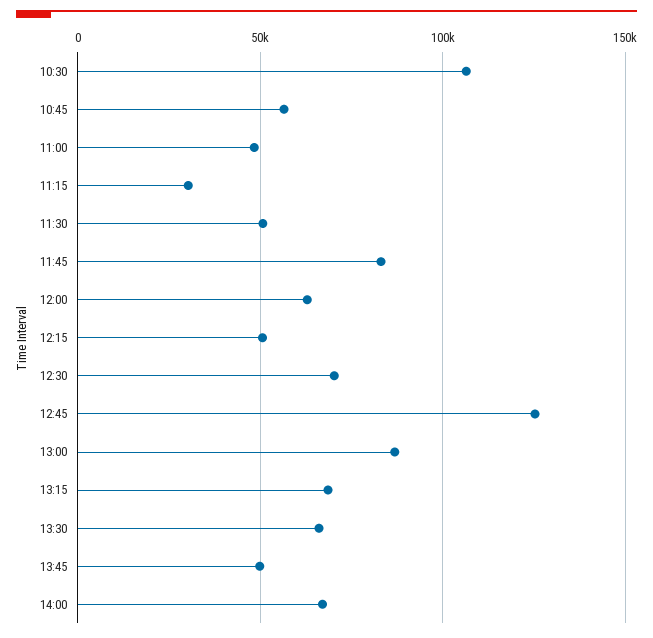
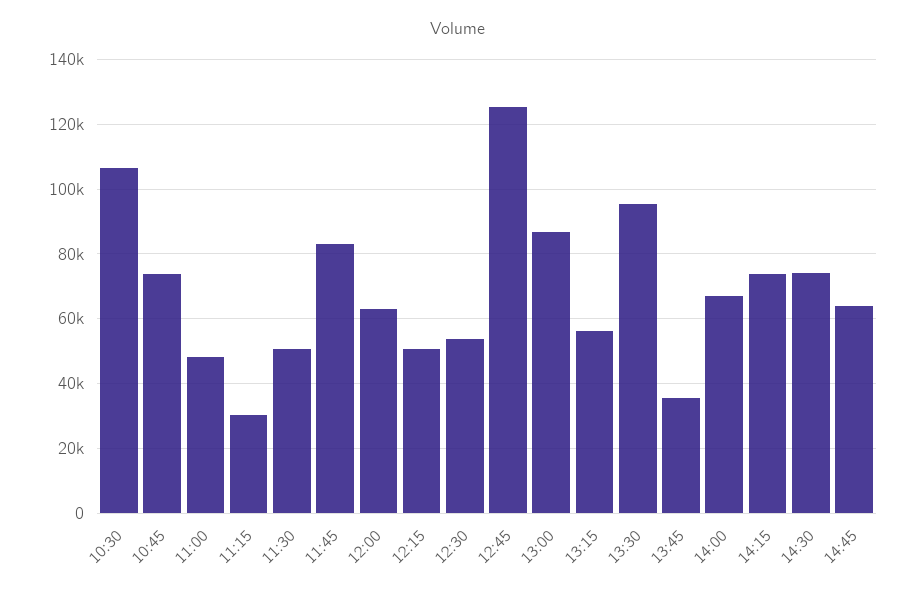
10:45: 55000 -> 74000
12:30: 70000 -> 54000
13:15: 70000 -> 56000
13:30: 65000 -> 96000
13:45: 50000 -> 36000
14:15: none -> 74000
14:30: none -> 74000
14:45: none -> 64000

